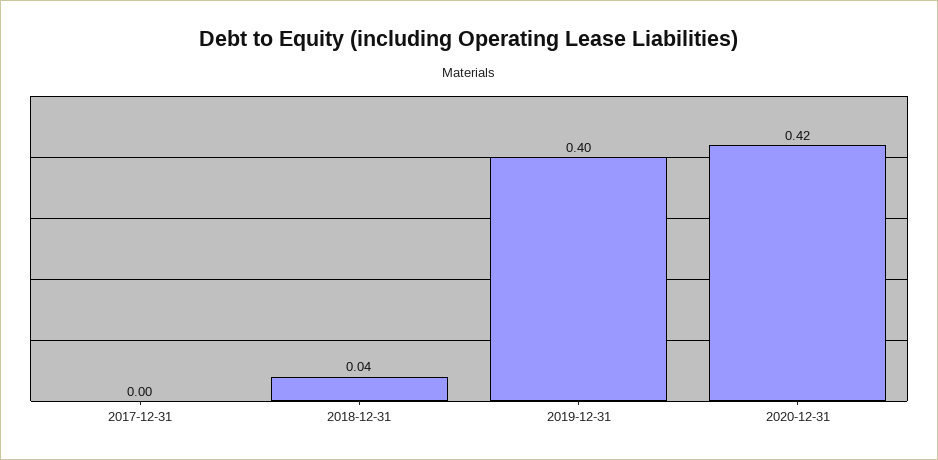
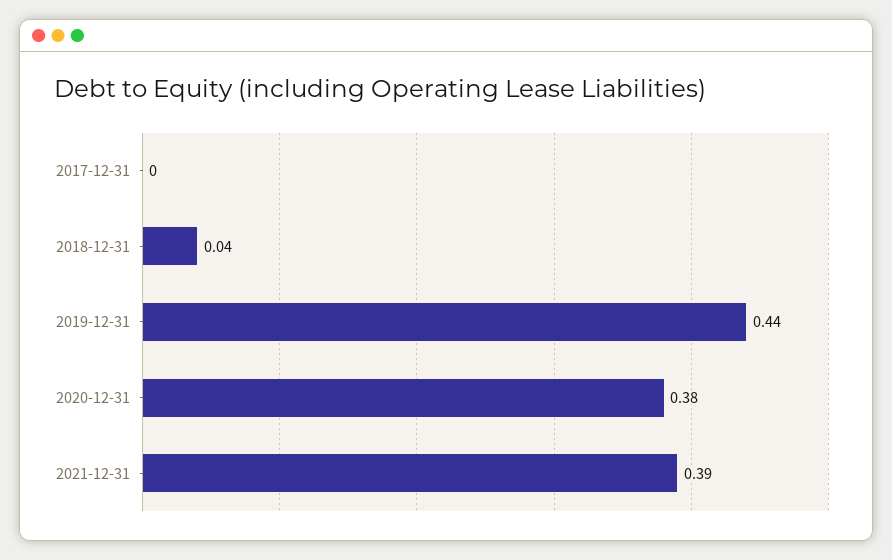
2019-12-31: 0.4 -> 0.44
2020-12-31: 0.42 -> 0.38
2021-12-31: none -> 0.39

